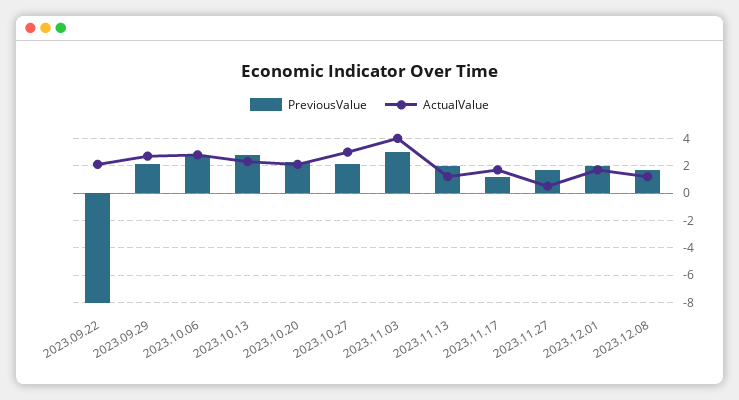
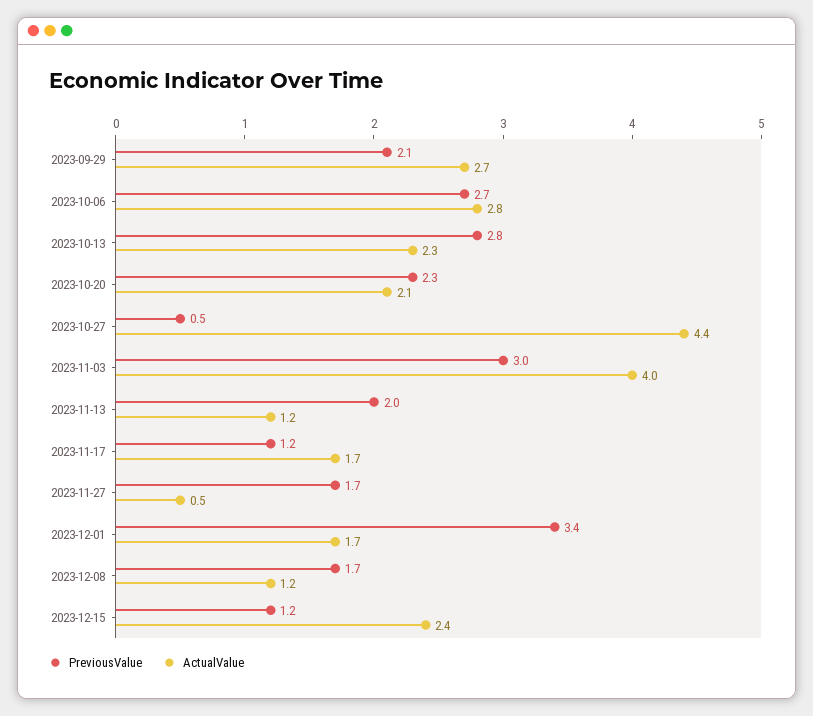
PreviousValue, 2023.09.22: -8 -> none
ActualValue, 2023.09.22: 2 -> none
PreviousValue, 2023.10.27: 2 -> 0.5
ActualValue, 2023.10.27: 3 -> 4.4
PreviousValue, 2023.12.01: 2 -> 3.4
PreviousValue, 2023-12-15: none -> 1.2
ActualValue, 2023-12-15: none -> 2.4

